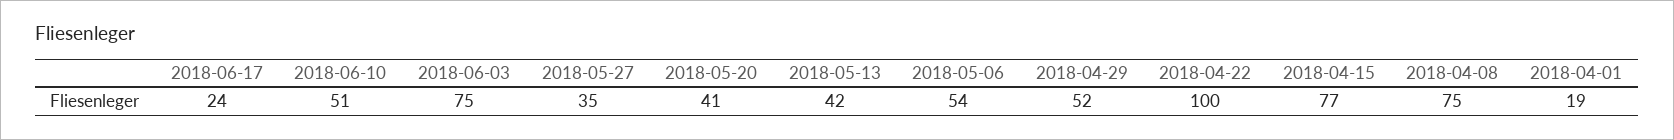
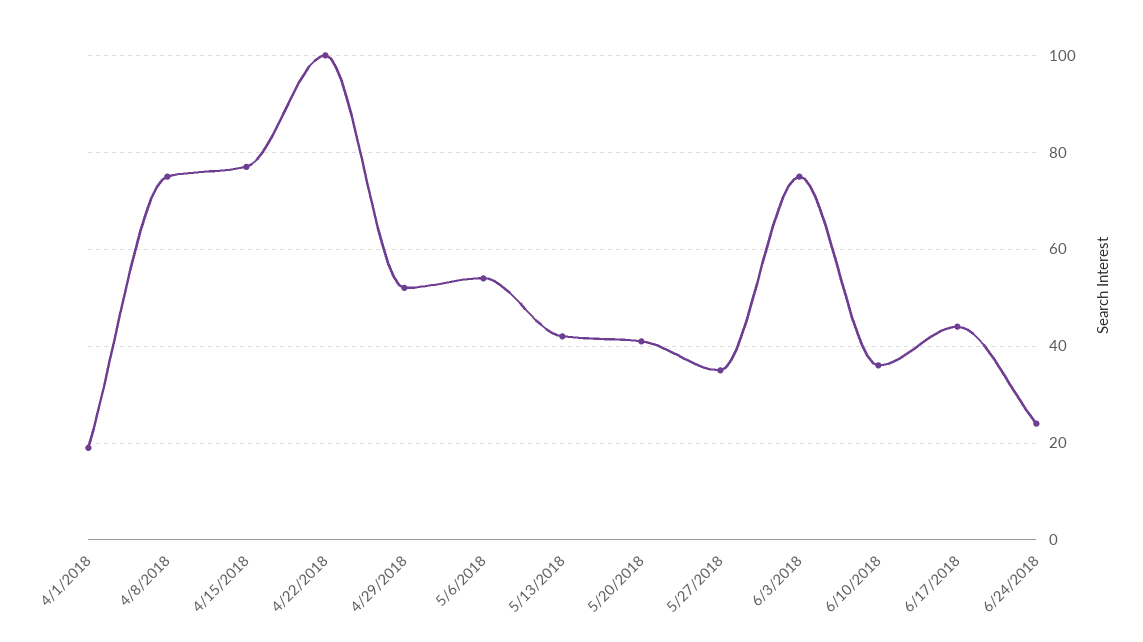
2018-06-17: 24 -> 45
2018-06-10: 51 -> 35
6/24/2018: none -> 25

